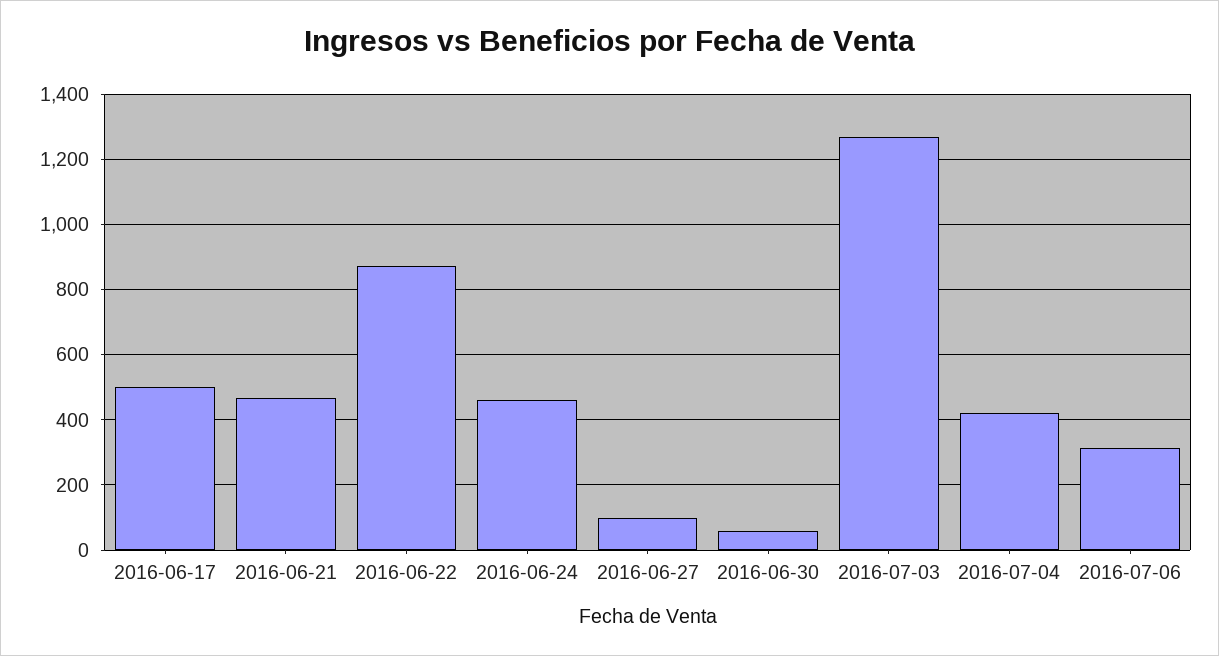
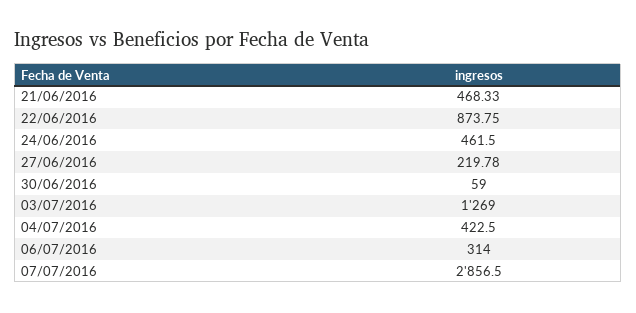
2016-06-17: 500 -> none
2016-06-27: 100 -> 219.78
07/07/2016: none -> 2856.5

